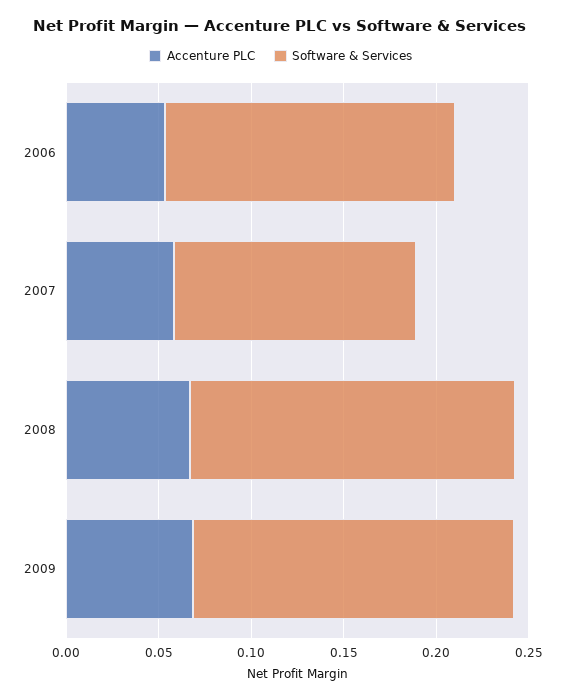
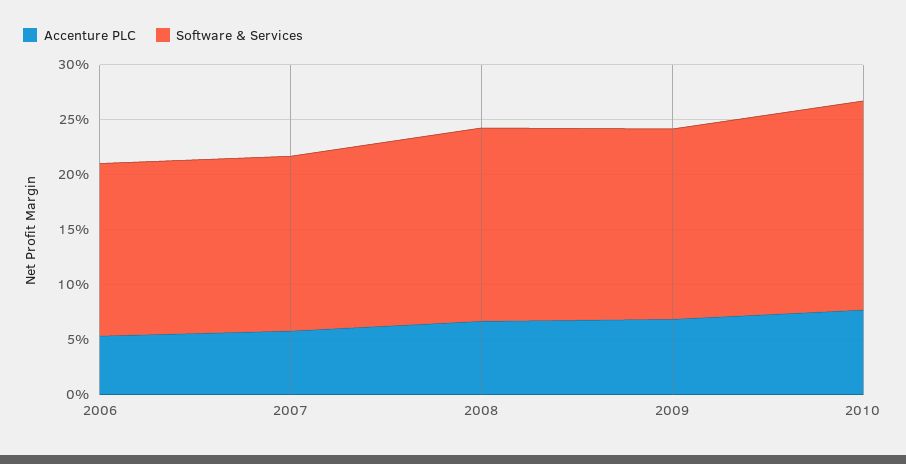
Software & Services, 2007: 0.13 -> 0.16
Accenture PLC, 2010: none -> 0.08
Software & Services, 2010: none -> 0.19

